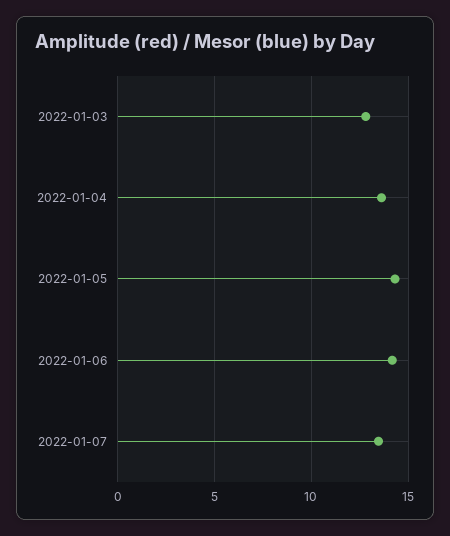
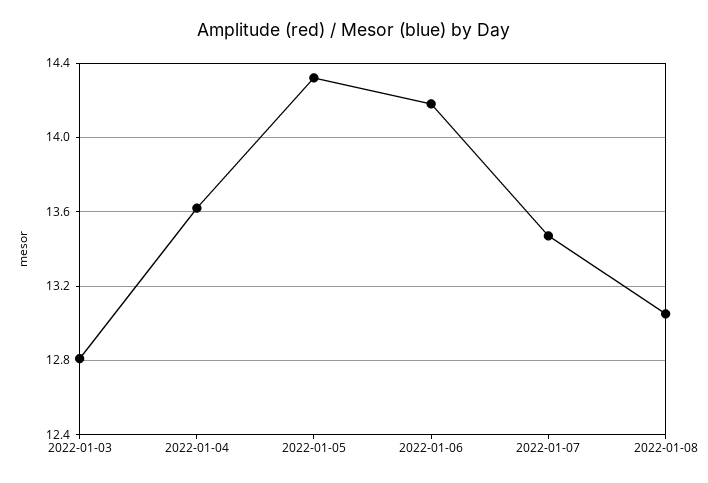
2022-01-08: none -> 13.05

